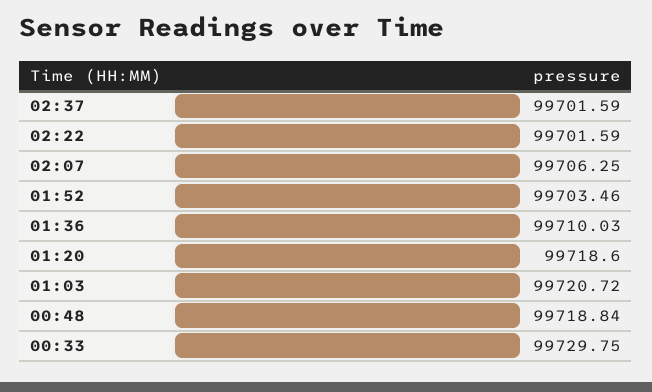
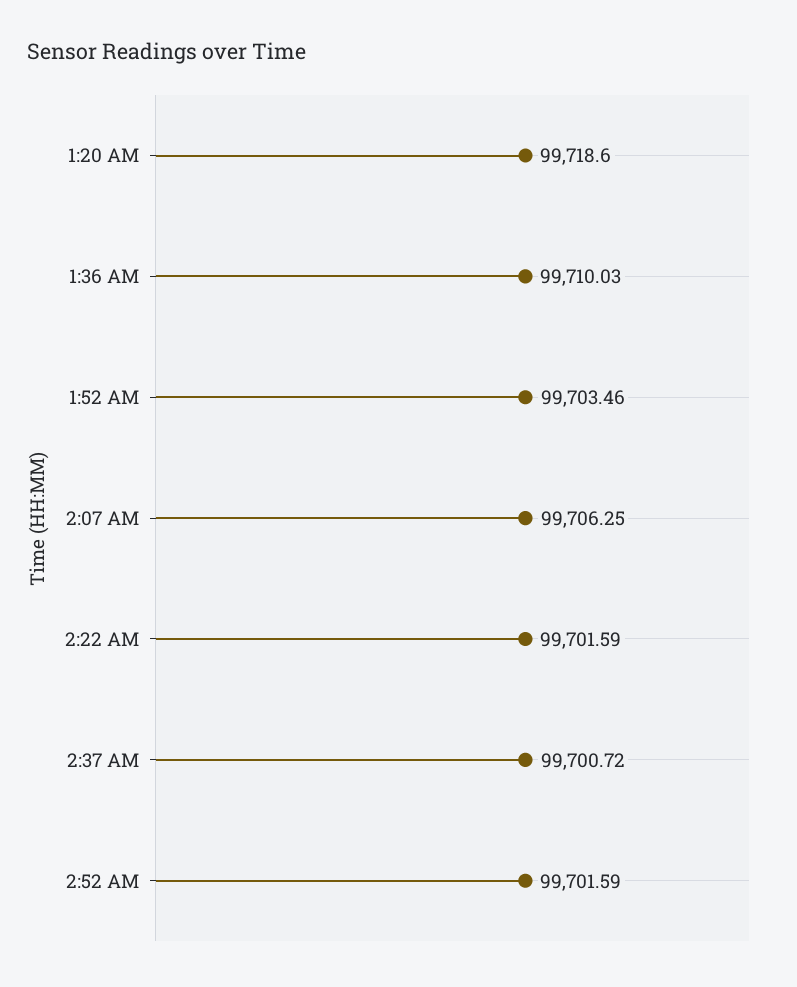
02:37: 99701.59 -> 99700.72
01:03: 99720.72 -> none
00:48: 99718.84 -> none
00:33: 99729.75 -> none
2:52 AM: none -> 99701.59

